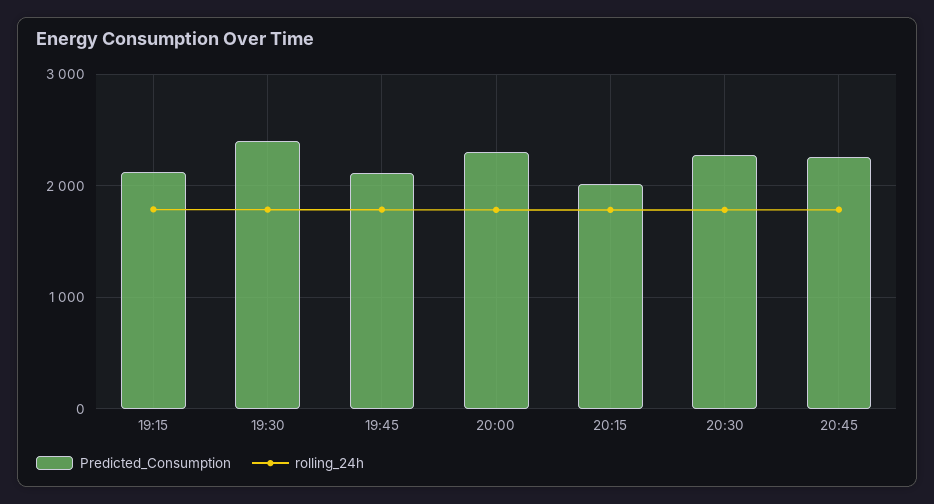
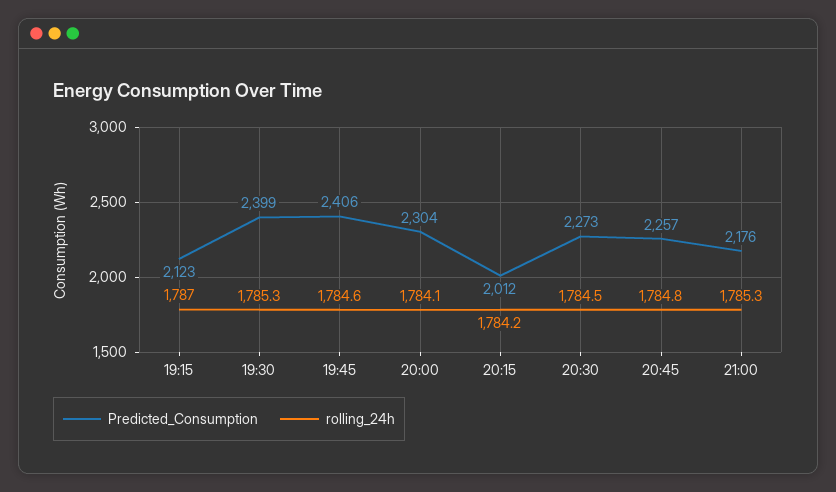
Predicted_Consumption, 19:45: 2100 -> 2406
Predicted_Consumption, 21:00: none -> 2176
rolling_24h, 21:00: none -> 1785.3

